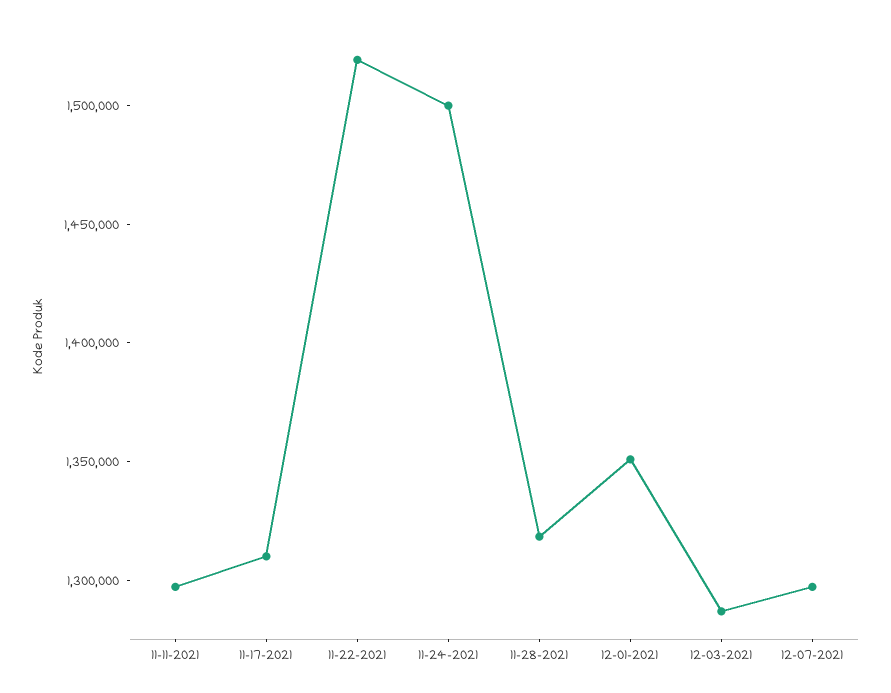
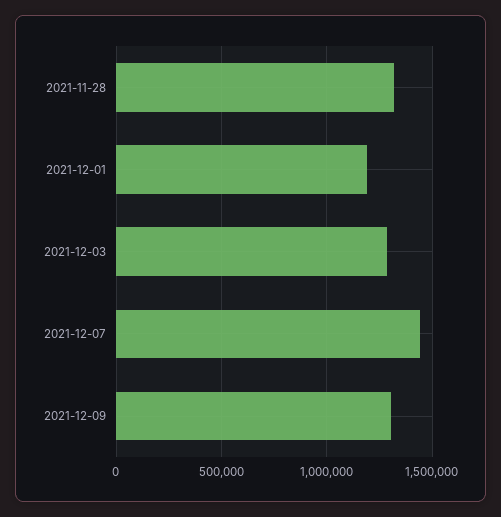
11-11-2021: 1300000 -> none
11-17-2021: 1310000 -> none
11-22-2021: 1520000 -> none
11-24-2021: 1500000 -> none
12-01-2021: 1350000 -> 1200000
12-07-2021: 1300000 -> 1450000
2021-12-09: none -> 1300000

